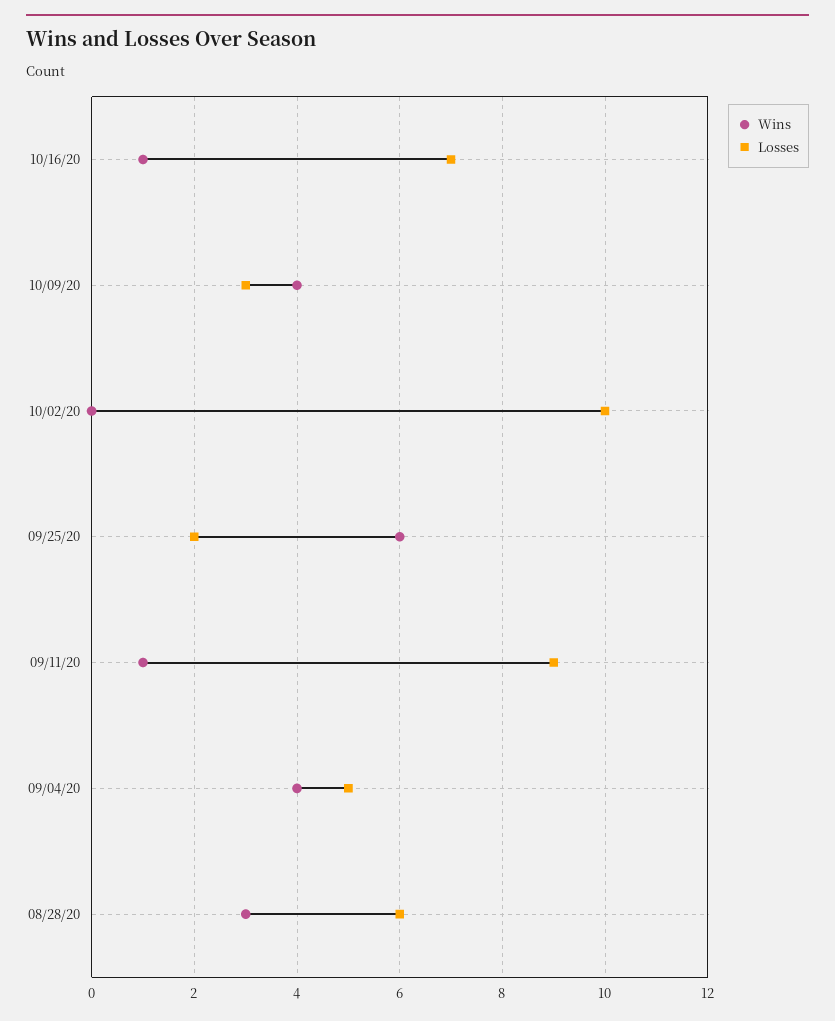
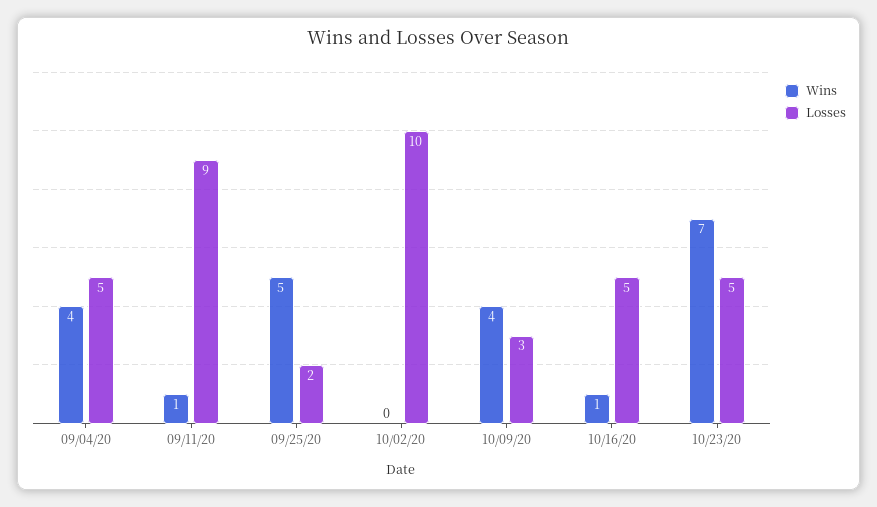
Losses, 10/16/20: 7 -> 5
Wins, 09/25/20: 6 -> 5
Wins, 08/28/20: 3 -> none
Losses, 08/28/20: 6 -> none
Wins, 10/23/20: none -> 7
Losses, 10/23/20: none -> 5

